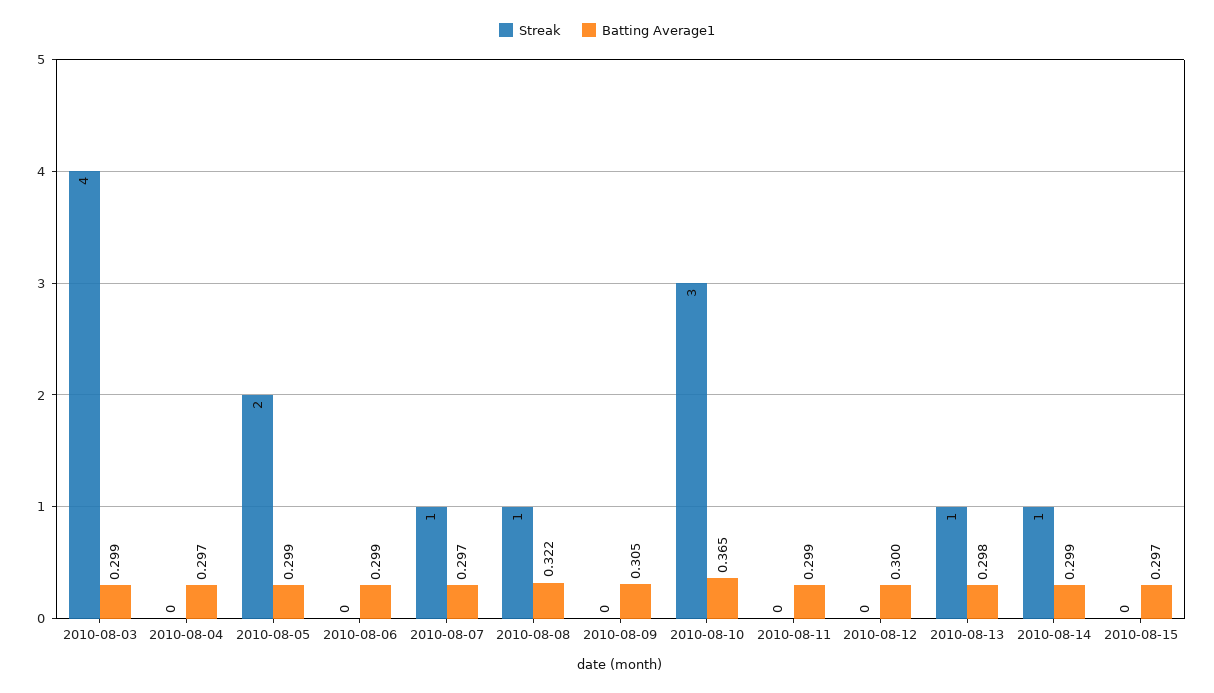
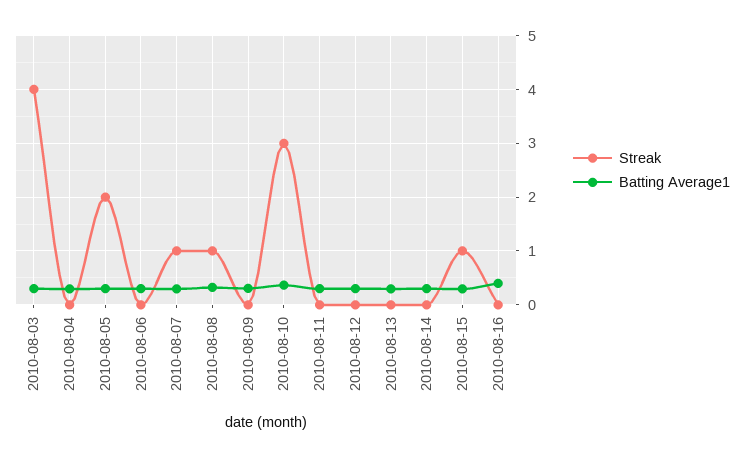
Streak, 2010-08-13: 1 -> 0
Streak, 2010-08-14: 1 -> 0
Streak, 2010-08-15: 0 -> 1
Streak, 2010-08-16: none -> 0
Batting Average1, 2010-08-16: none -> 0.4

